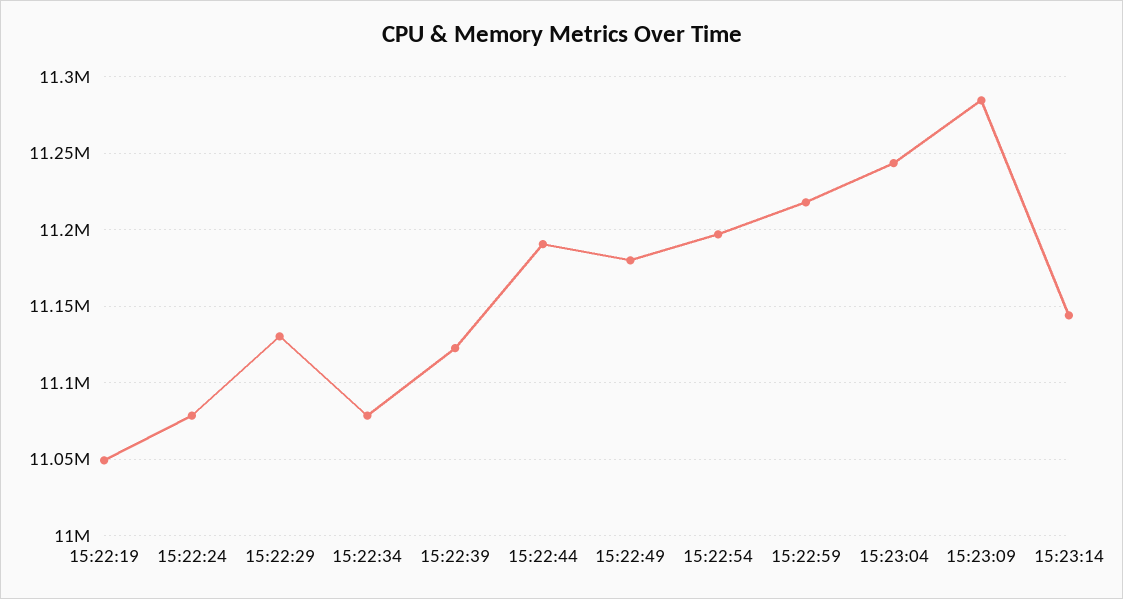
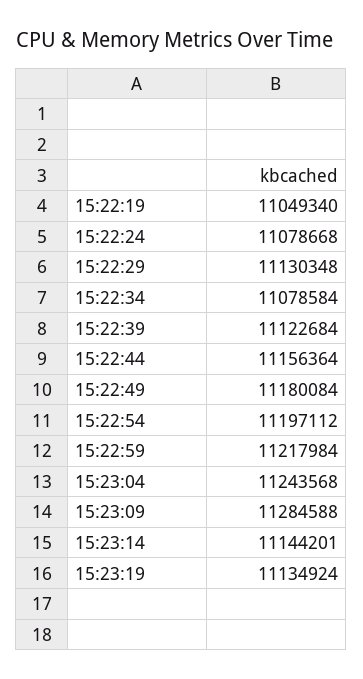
15:22:44: 11190000 -> 11156364
15:23:19: none -> 11134924

